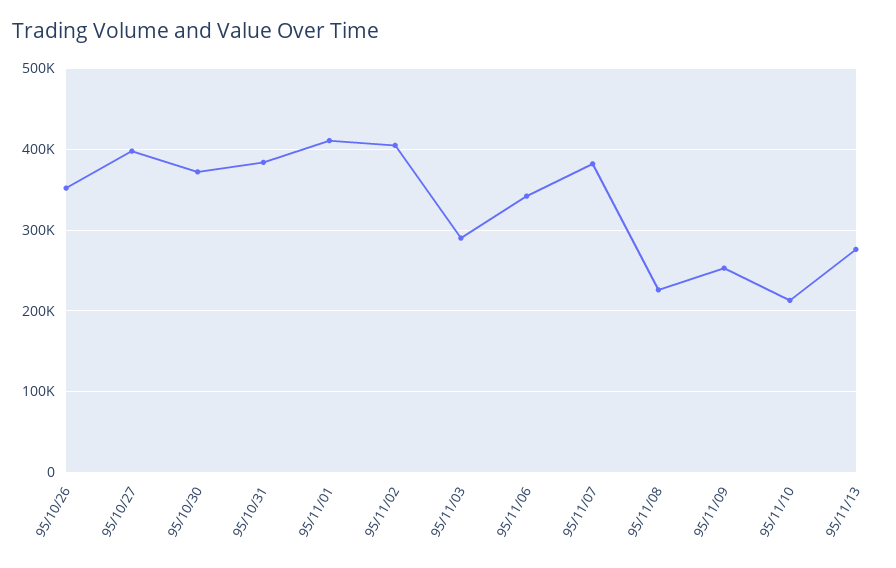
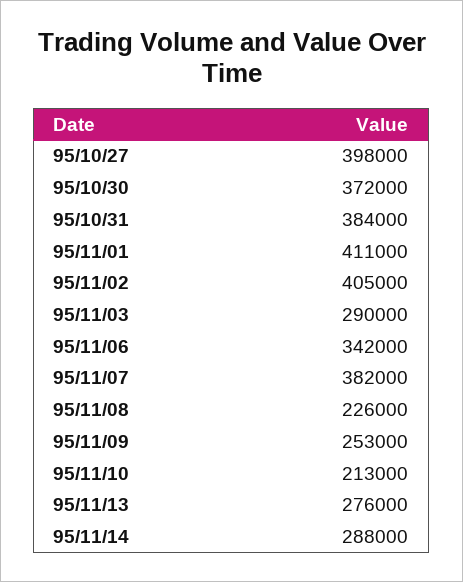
95/10/26: 350000 -> none
95/11/14: none -> 288000

